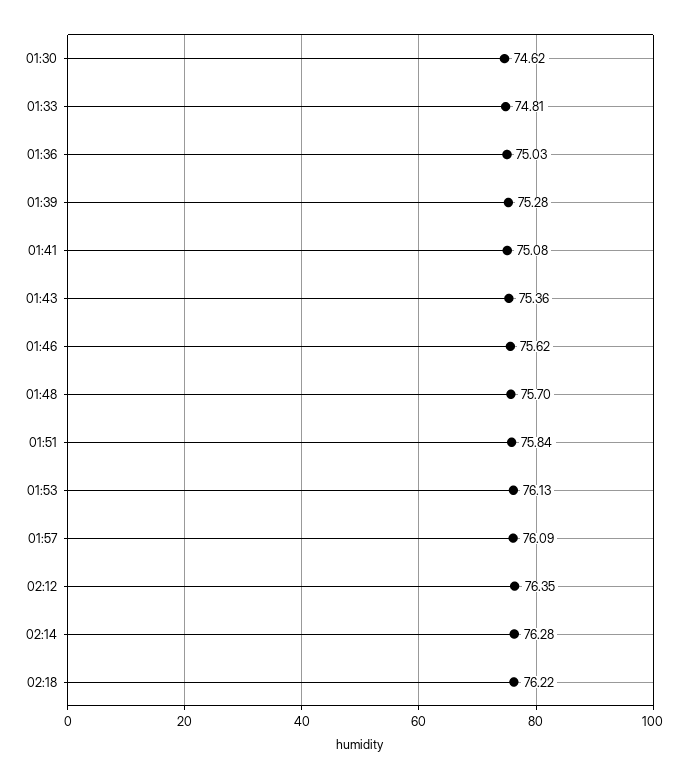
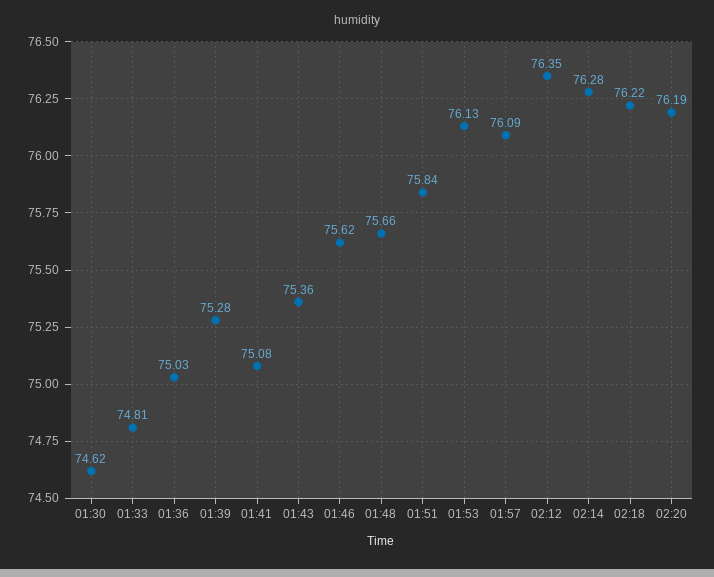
01:48: 75.7 -> 75.66
02:20: none -> 76.19

